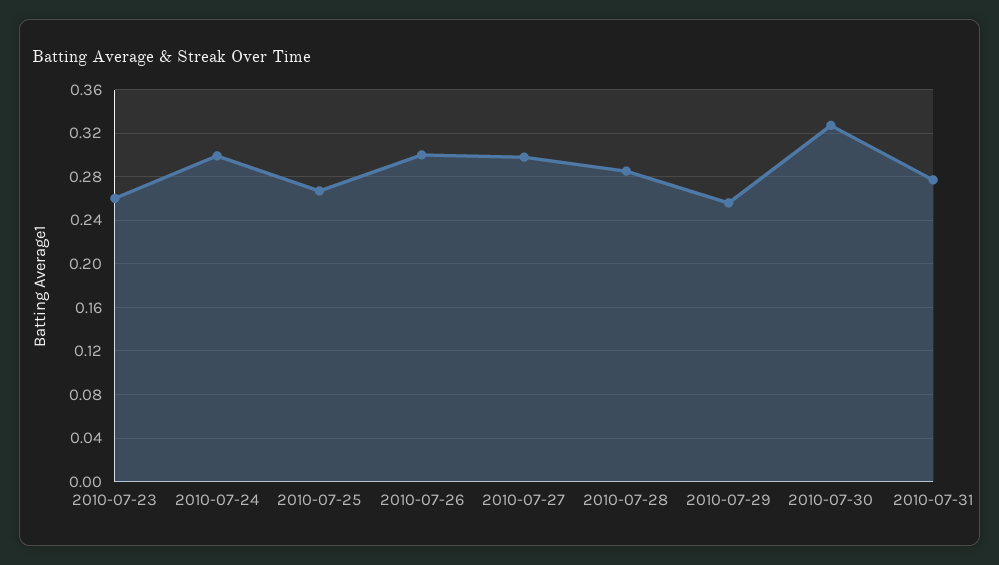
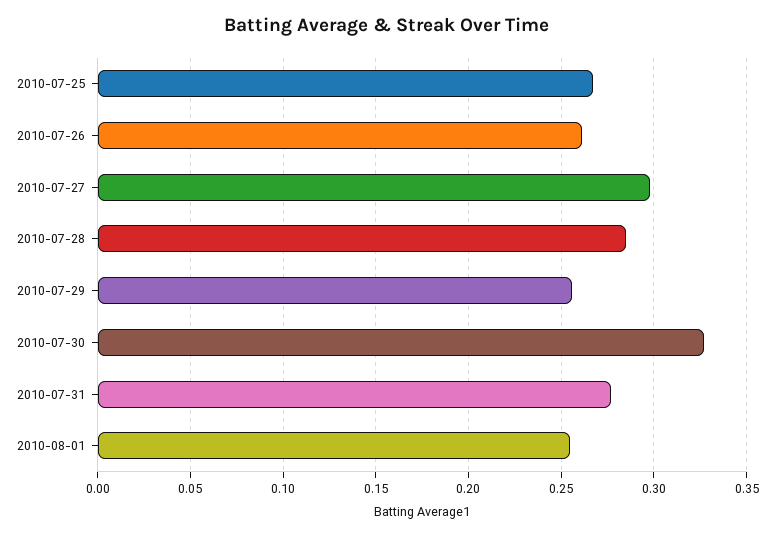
2010-07-23: 0.26 -> none
2010-07-24: 0.3 -> none
2010-07-26: 0.3 -> 0.26
2010-08-01: none -> 0.255

